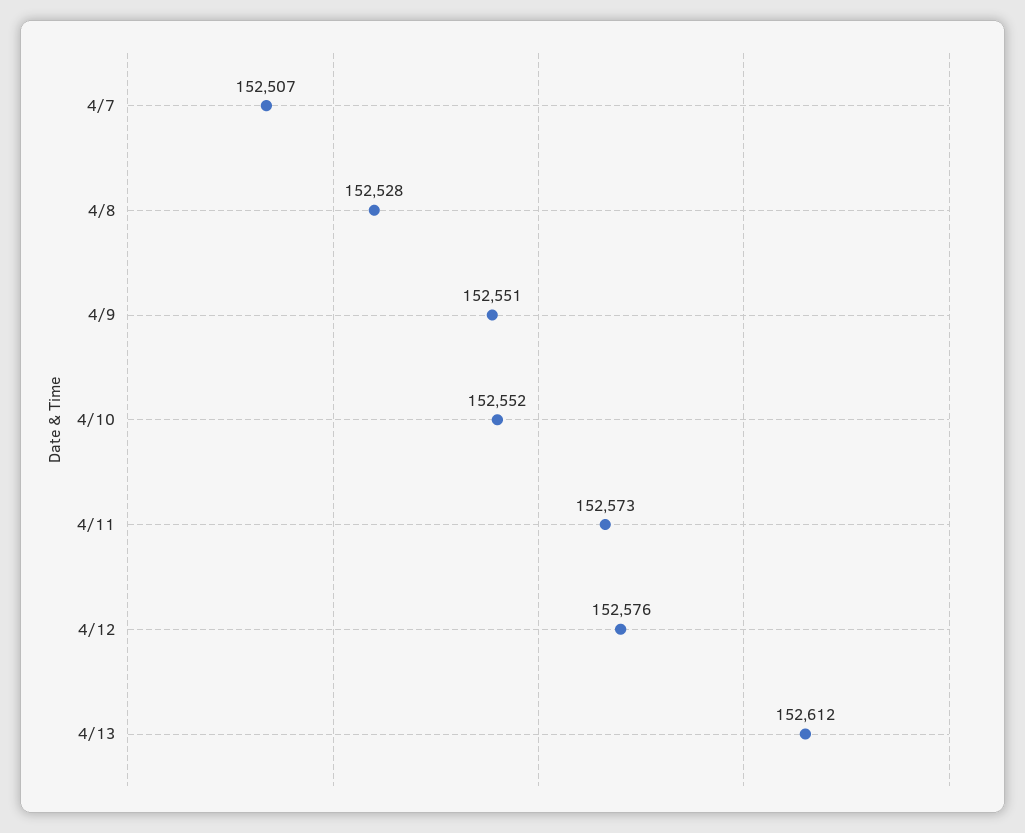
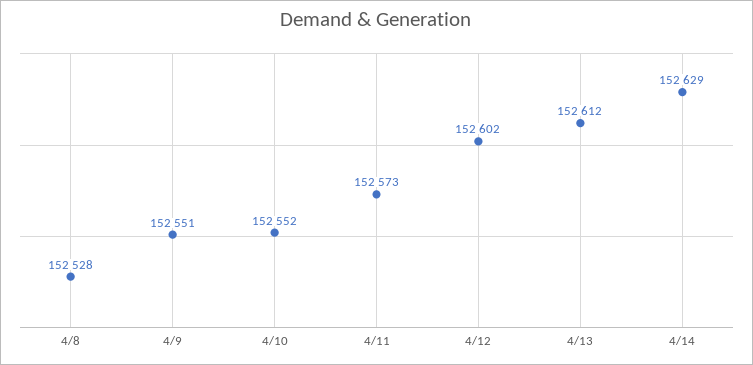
4/7: 152507 -> none
4/12: 152576 -> 152602
4/14: none -> 152629

